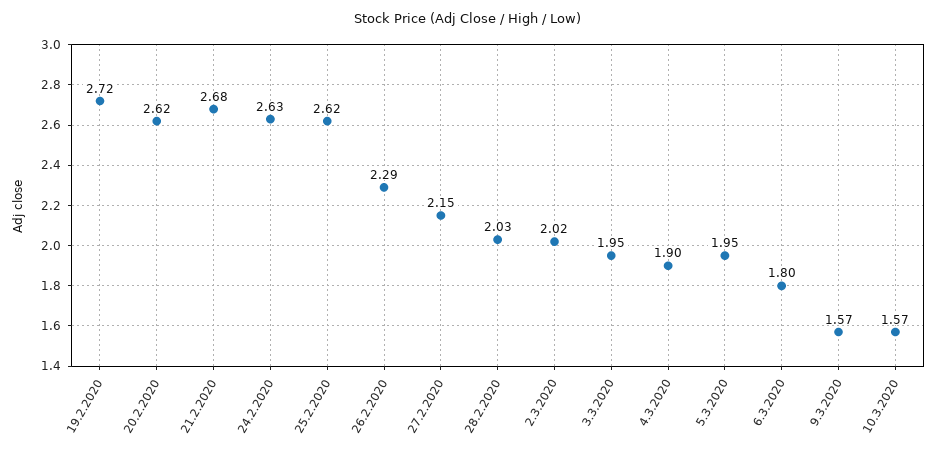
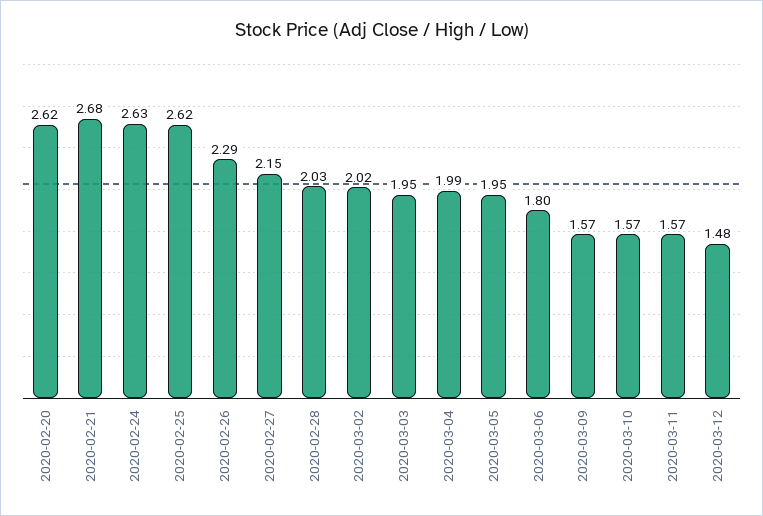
19.2.2020: 2.72 -> none
4.3.2020: 1.9 -> 1.99
2020-03-11: none -> 1.57
2020-03-12: none -> 1.48

